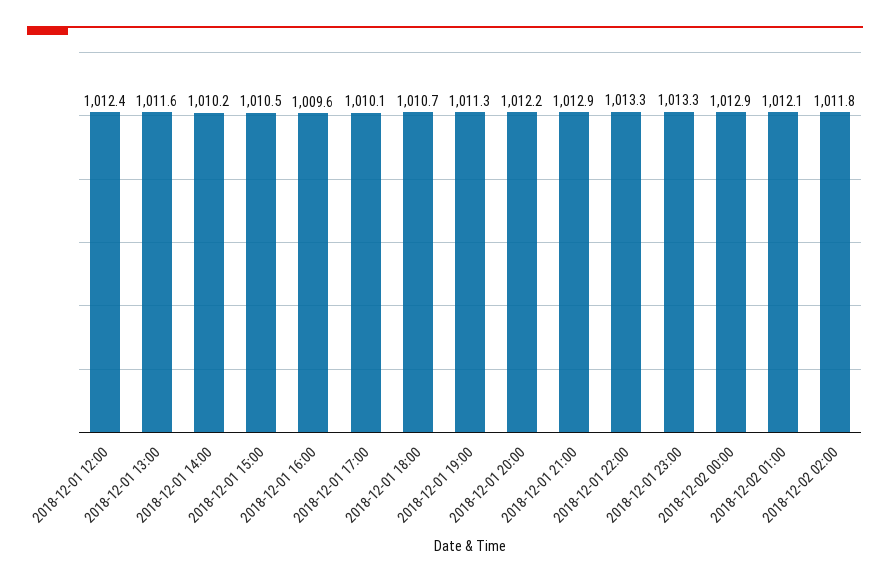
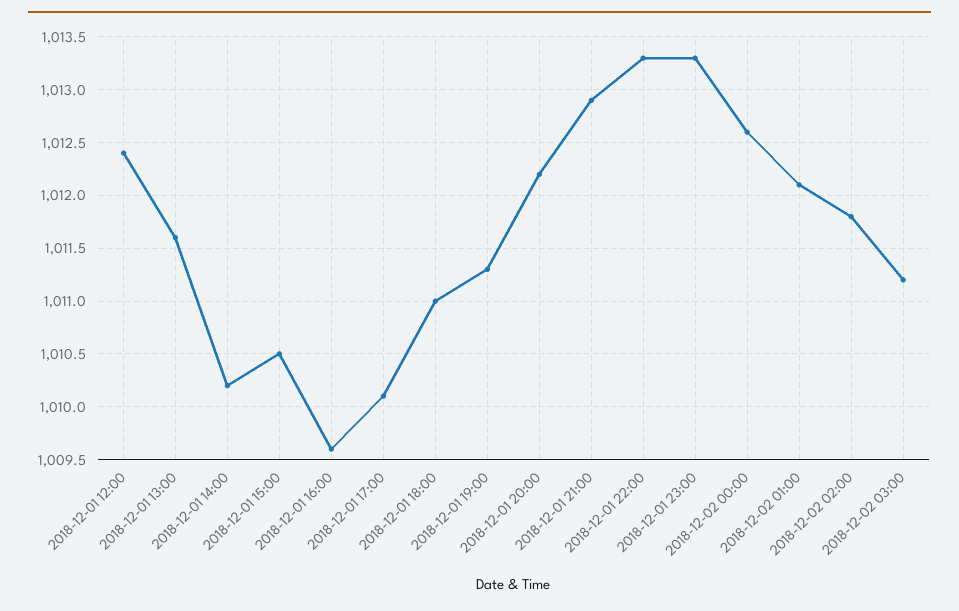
2018-12-01 18:00: 1010.7 -> 1011
2018-12-02 00:00: 1012.9 -> 1012.6
2018-12-02 03:00: none -> 1011.2

